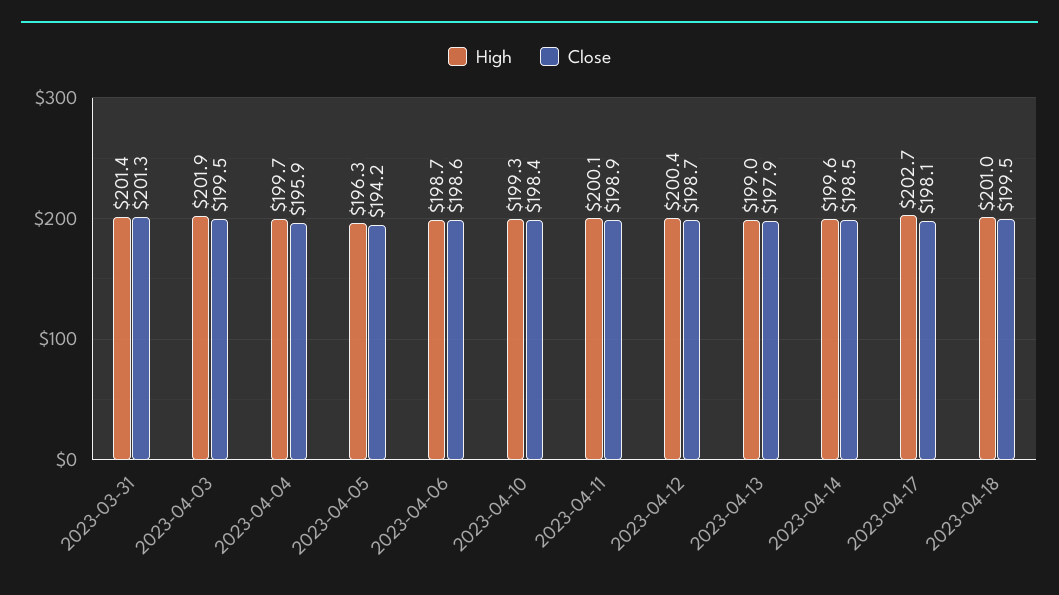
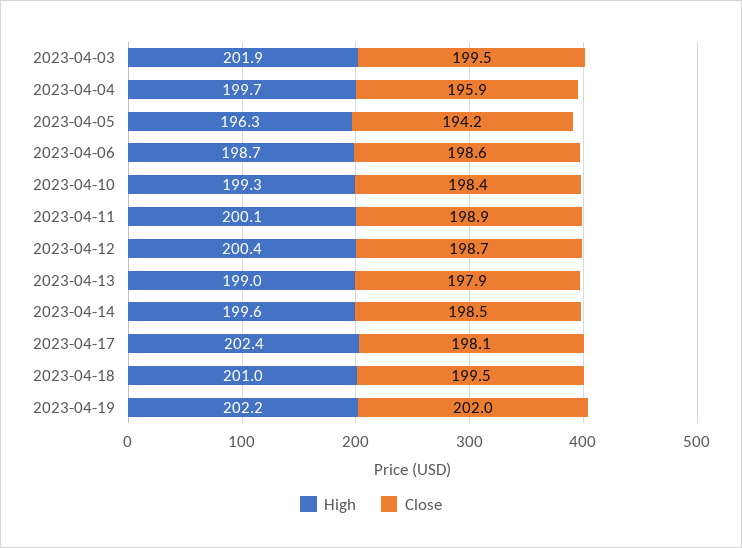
High, 2023-03-31: 201.4 -> none
Close, 2023-03-31: 201.3 -> none
High, 2023-04-17: 202.7 -> 202.4
High, 2023-04-19: none -> 202.2
Close, 2023-04-19: none -> 202

